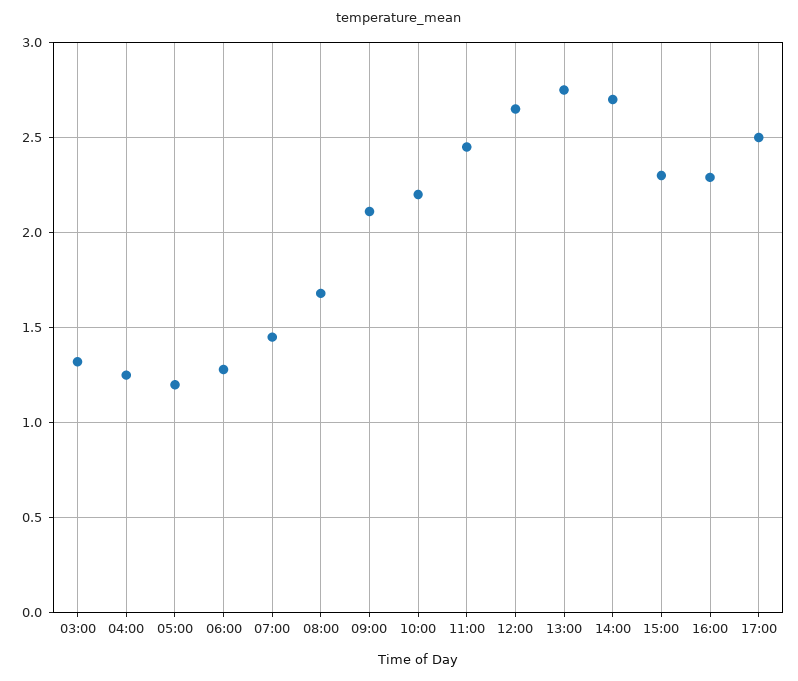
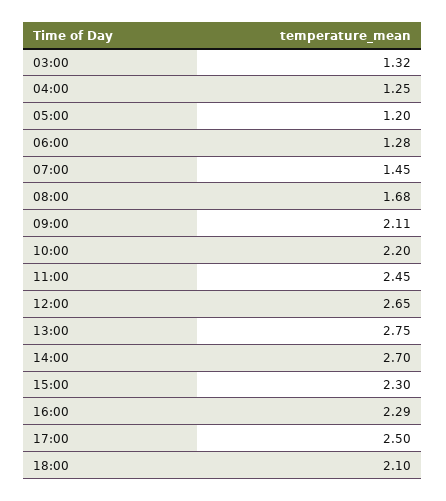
18:00: none -> 2.1

